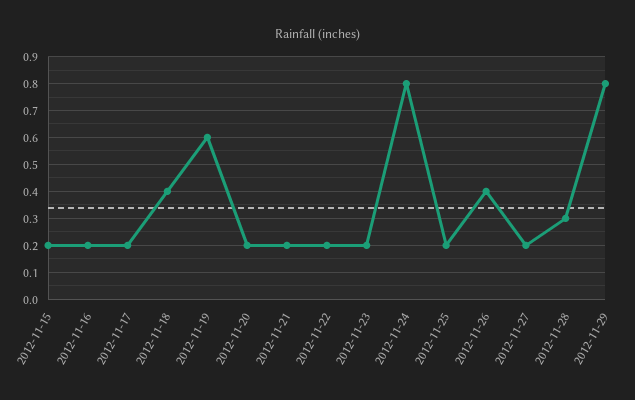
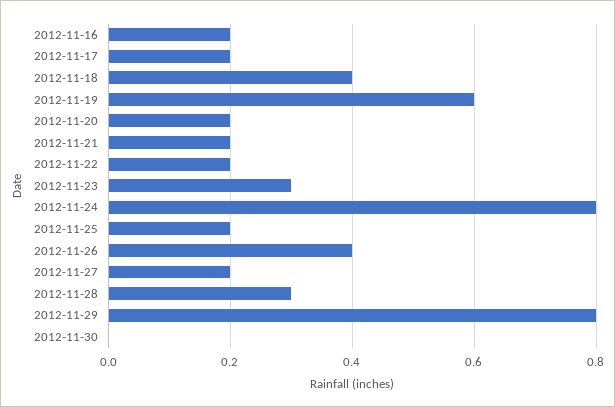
2012-11-15: 0.2 -> none
2012-11-23: 0.2 -> 0.3
2012-11-30: none -> 0

